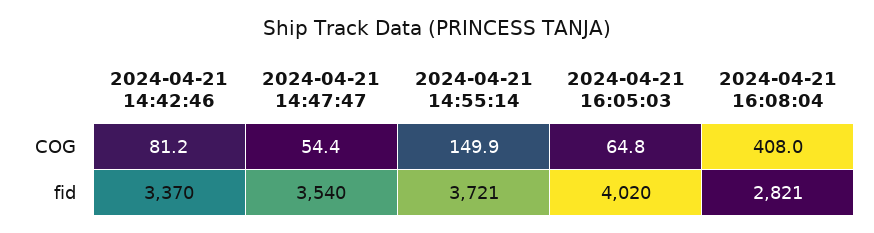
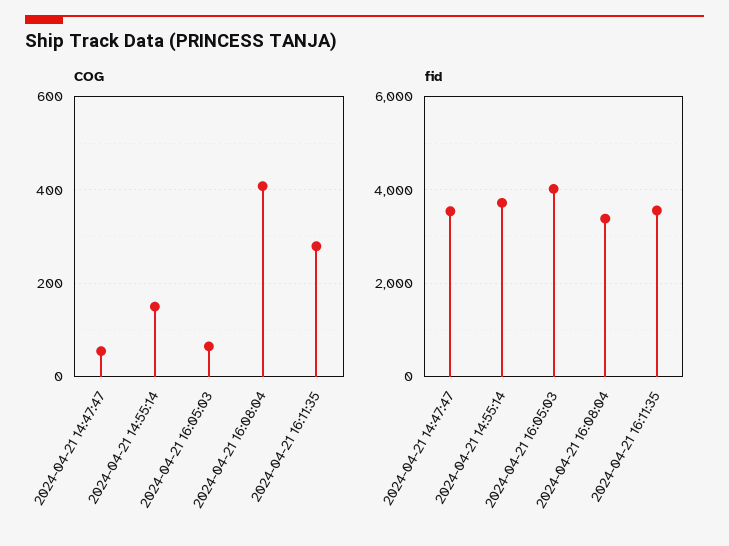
COG, 2024-04-21 14:42:46: 81.2 -> none
fid, 2024-04-21 14:42:46: 3370 -> none
fid, 2024-04-21 16:08:04: 2821 -> 3400
COG, 2024-04-21 16:11:35: none -> 280
fid, 2024-04-21 16:11:35: none -> 3600

